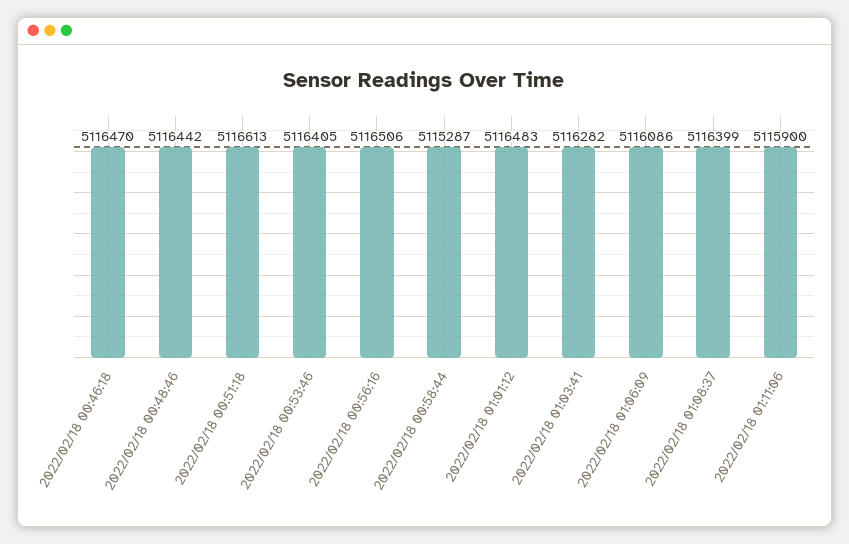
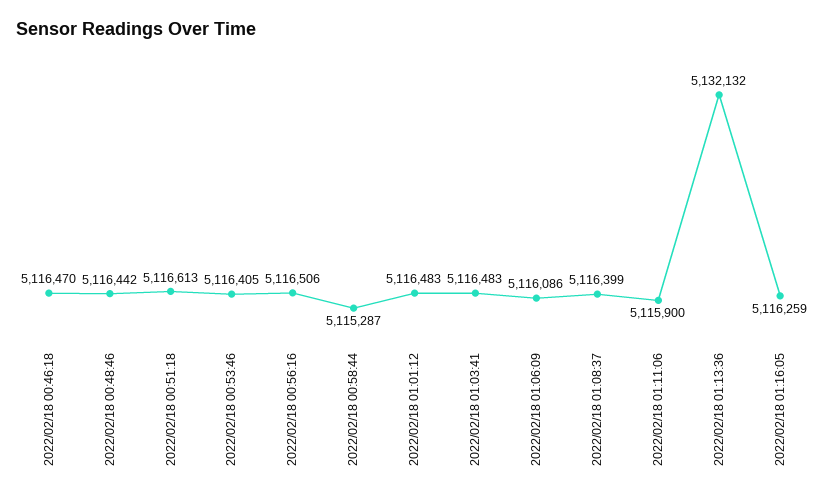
2022/02/18 01:03:41: 5116282 -> 5116483
2022/02/18 01:13:36: none -> 5132132
2022/02/18 01:16:05: none -> 5116259

